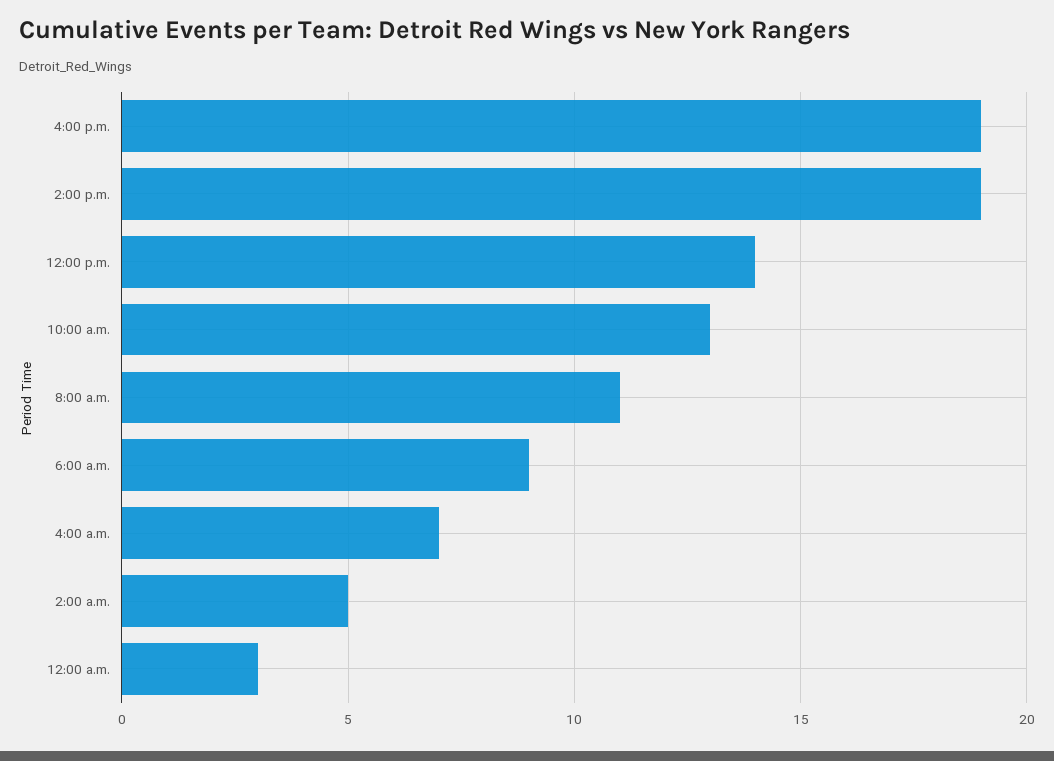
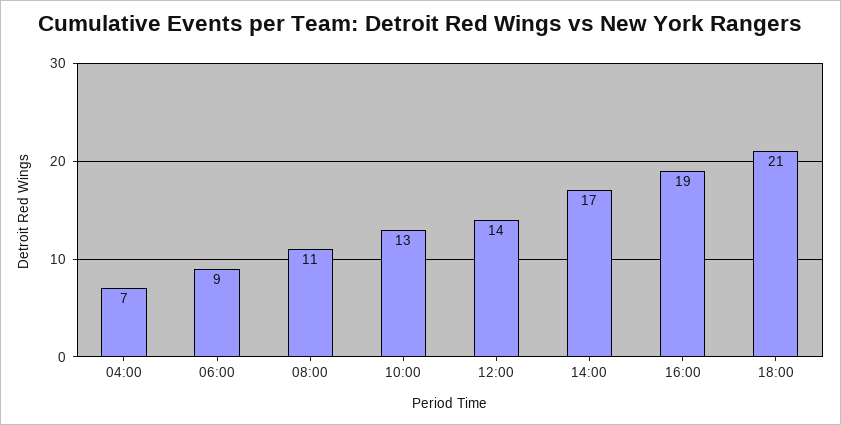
2:00 p.m.: 19 -> 17
2:00 a.m.: 5 -> none
12:00 a.m.: 3 -> none
18:00: none -> 21

